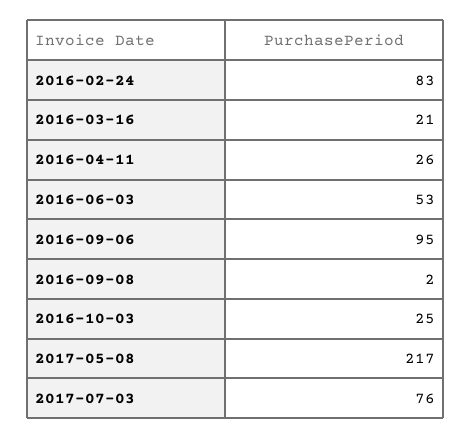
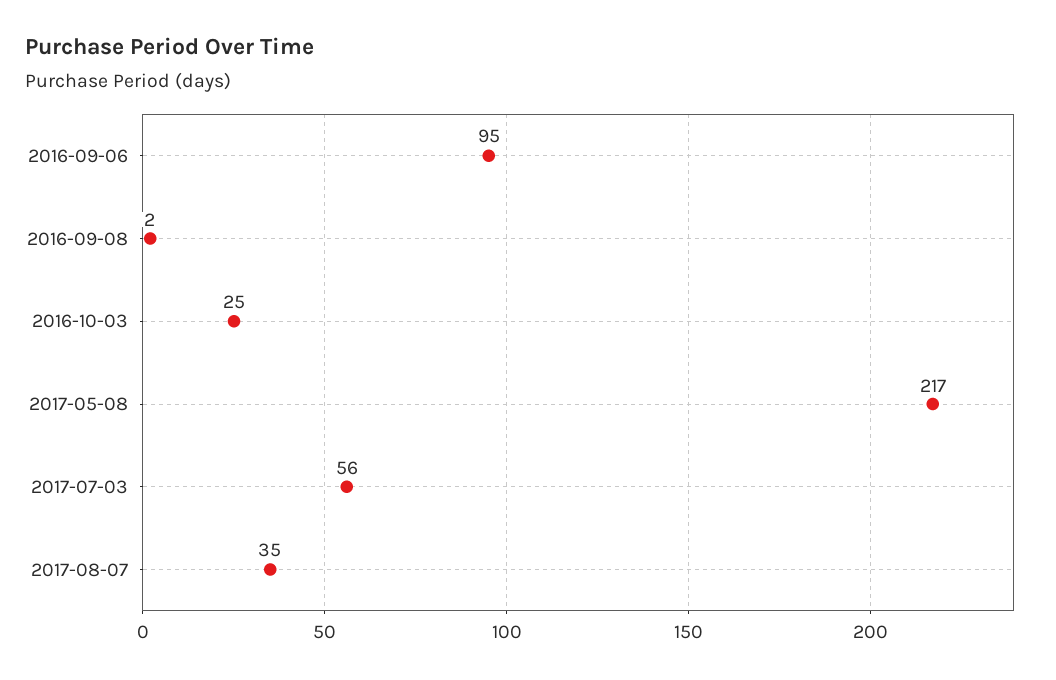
2016-02-24: 83 -> none
2016-03-16: 21 -> none
2016-04-11: 26 -> none
2016-06-03: 53 -> none
2017-07-03: 76 -> 56
2017-08-07: none -> 35

